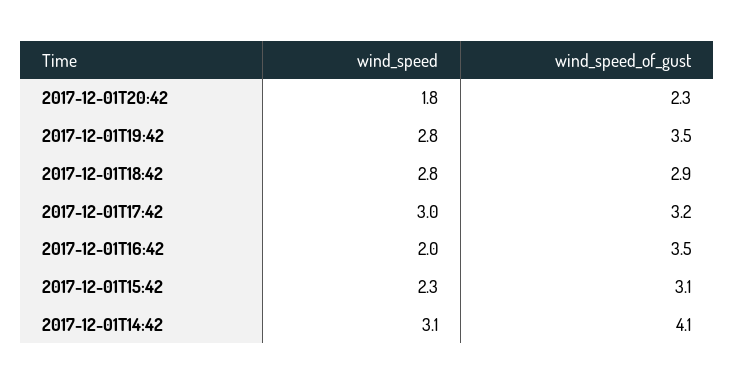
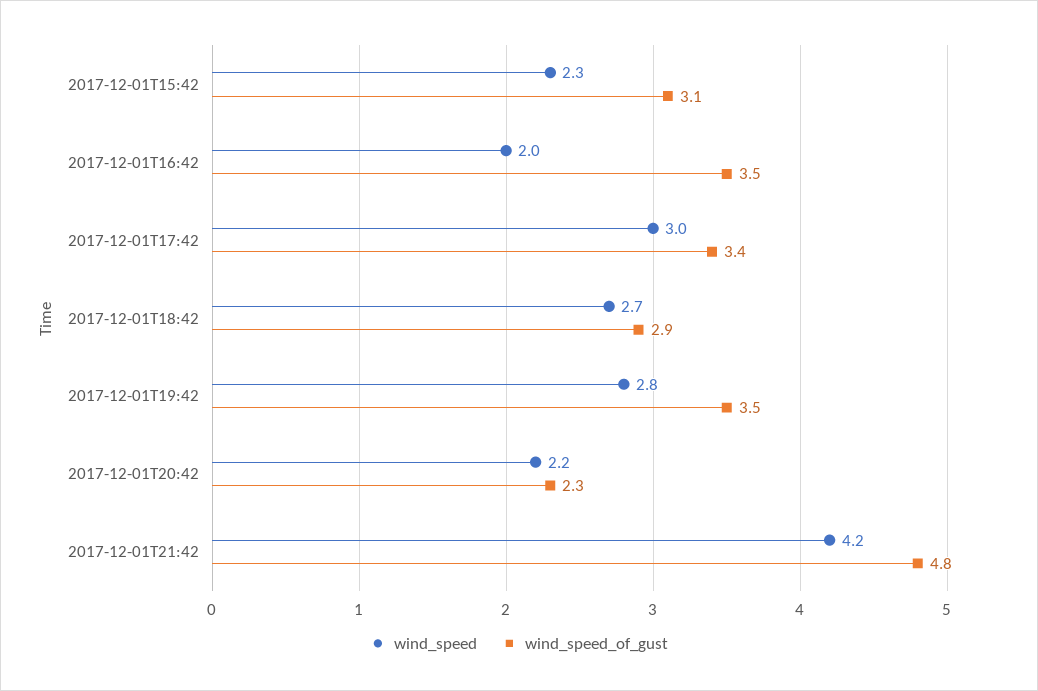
wind_speed, 2017-12-01T20:42: 1.8 -> 2.2
wind_speed, 2017-12-01T18:42: 2.8 -> 2.7
wind_speed_of_gust, 2017-12-01T17:42: 3.2 -> 3.4
wind_speed, 2017-12-01T14:42: 3.1 -> none
wind_speed_of_gust, 2017-12-01T14:42: 4.1 -> none
wind_speed, 2017-12-01T21:42: none -> 4.2
wind_speed_of_gust, 2017-12-01T21:42: none -> 4.8

